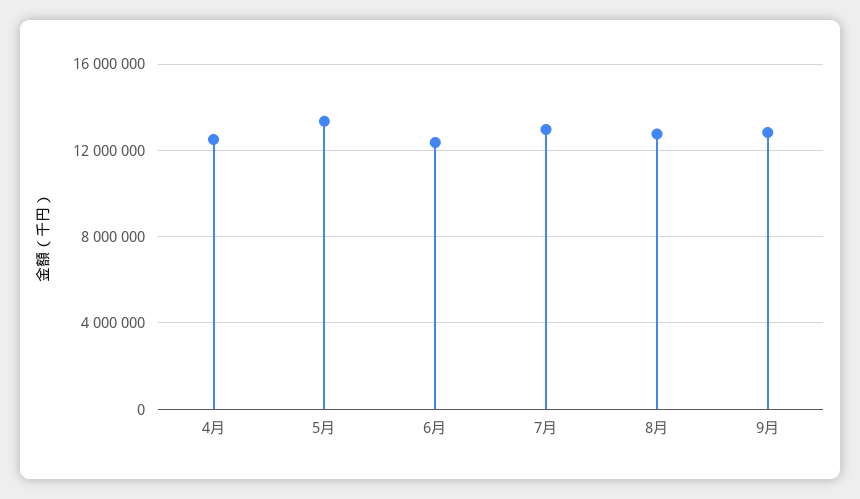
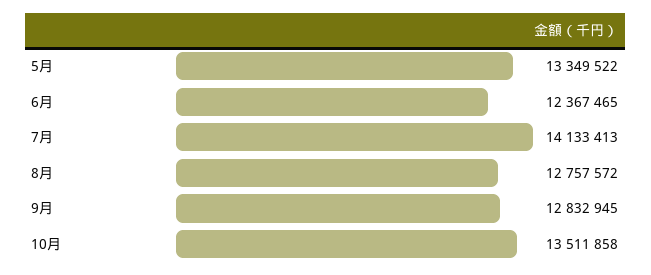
4月: 12500000 -> none
7月: 13000000 -> 14133413
10月: none -> 13511858

